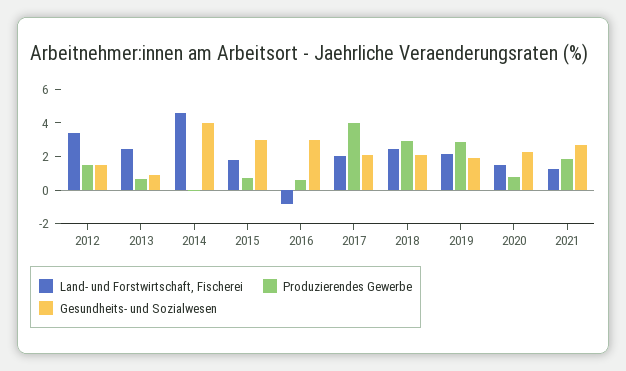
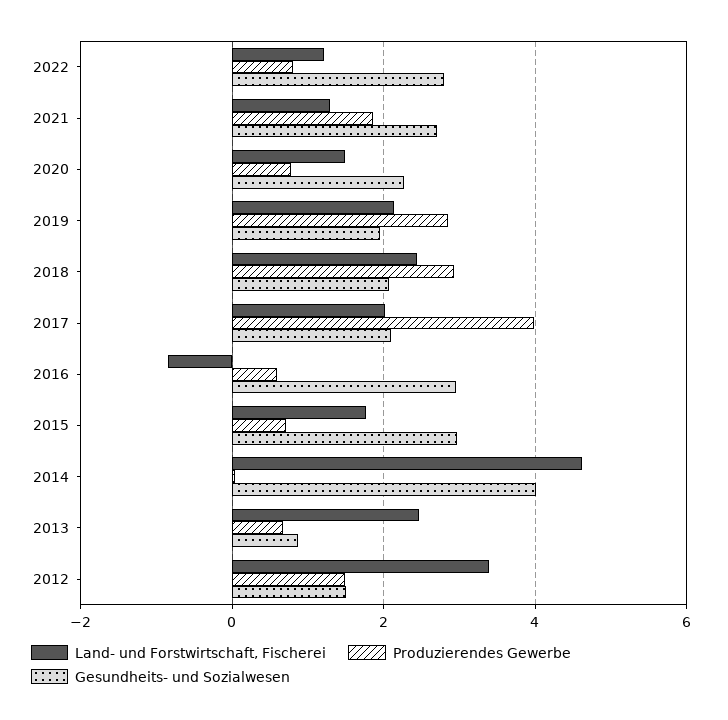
Land- und Forstwirtschaft, Fischerei, 2022: none -> 1.2
Produzierendes Gewerbe, 2022: none -> 0.8
Gesundheits- und Sozialwesen, 2022: none -> 2.8

